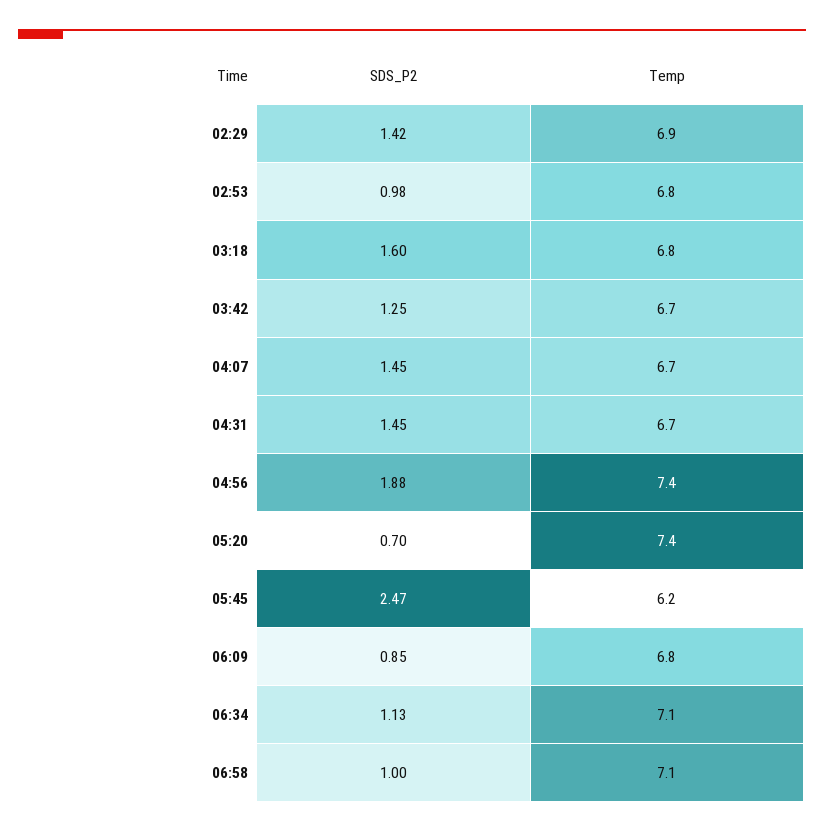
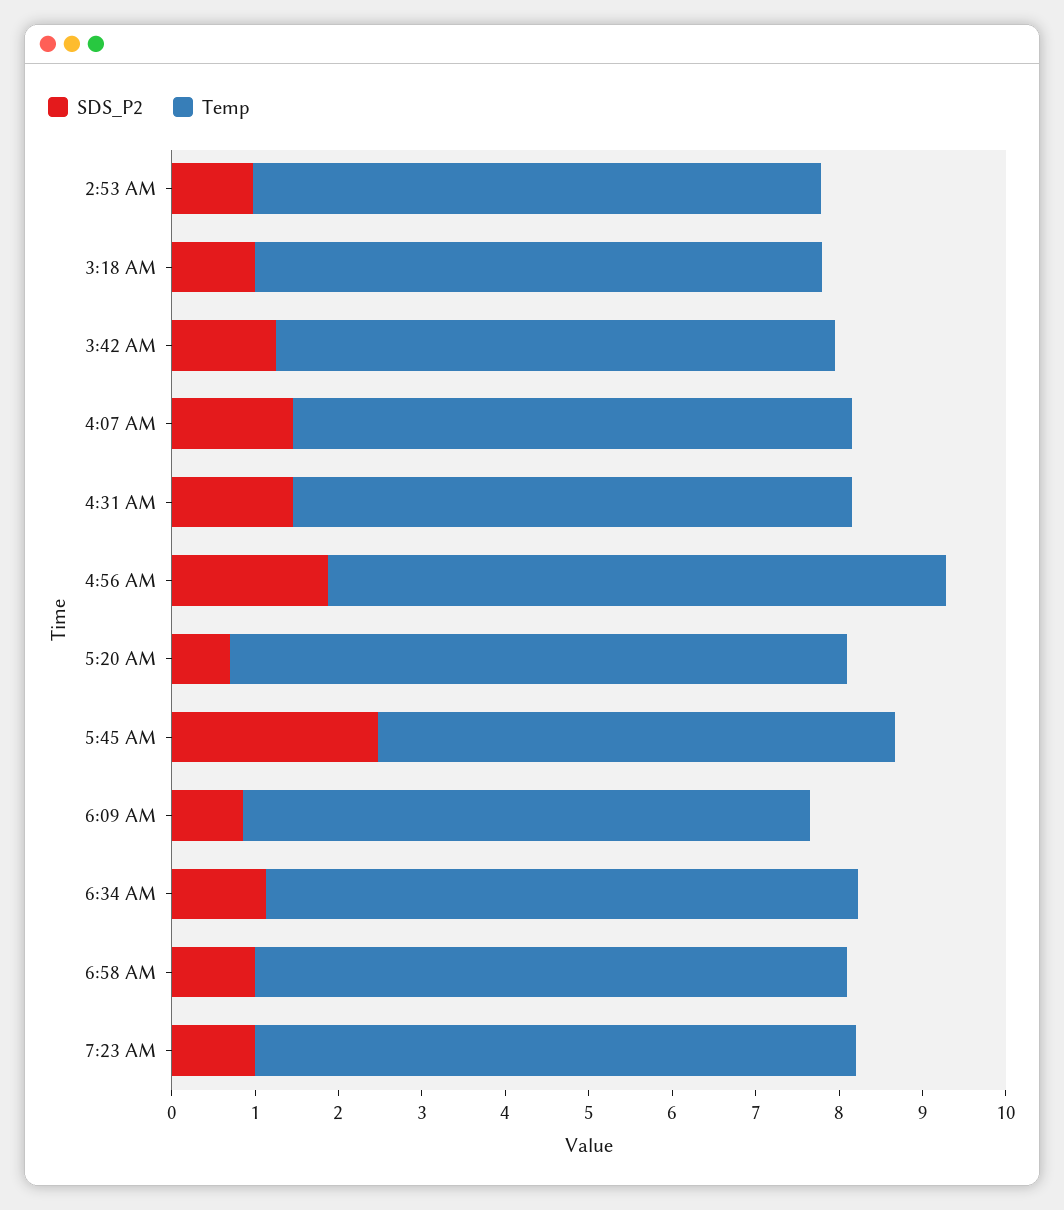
SDS_P2, 02:29: 1.42 -> none
Temp, 02:29: 6.9 -> none
SDS_P2, 03:18: 1.6 -> 1
SDS_P2, 7:23 AM: none -> 1
Temp, 7:23 AM: none -> 7.2

